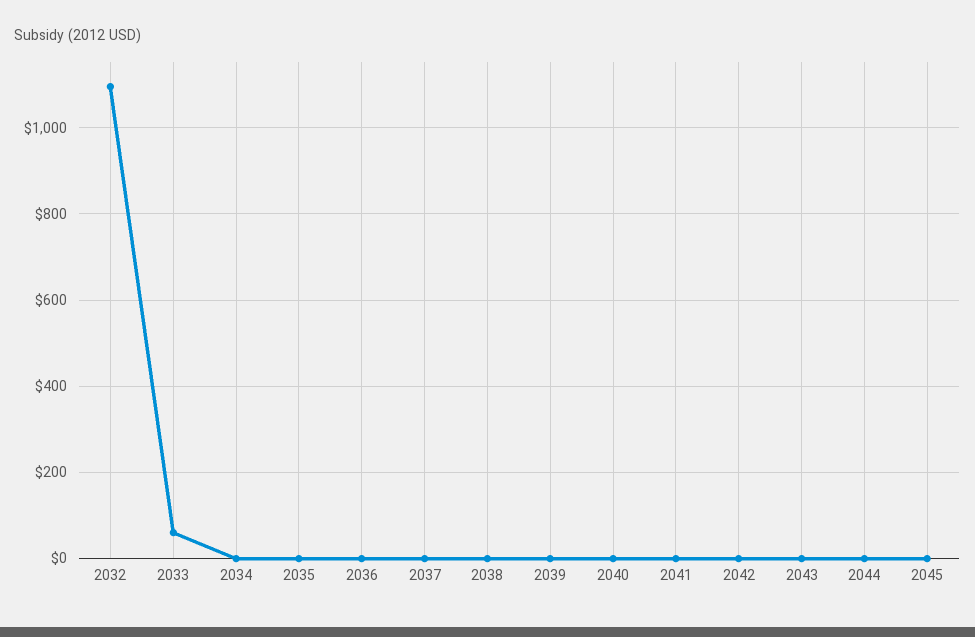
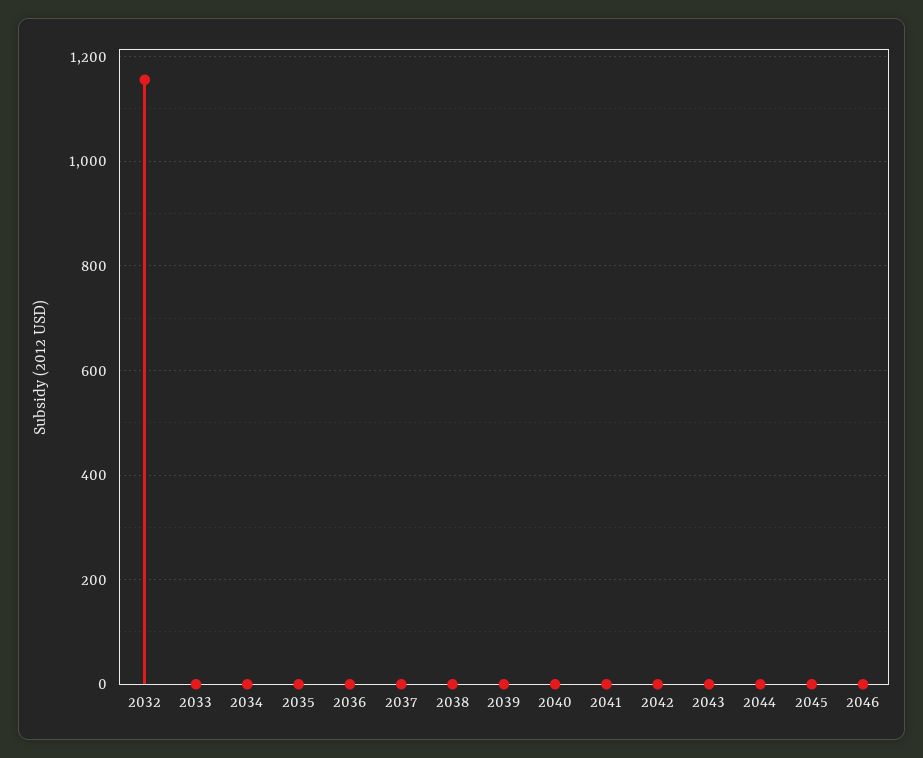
2032: 1100 -> 1160
2033: 60 -> 0
2046: none -> 0

